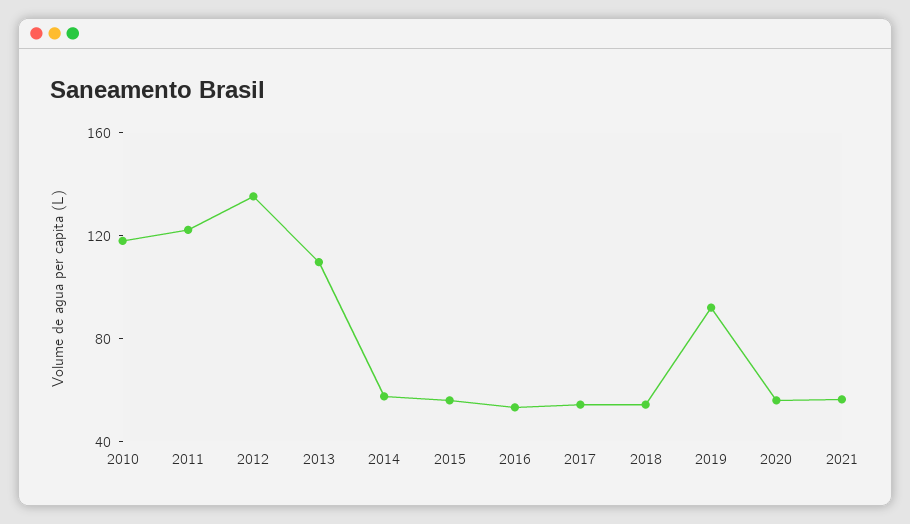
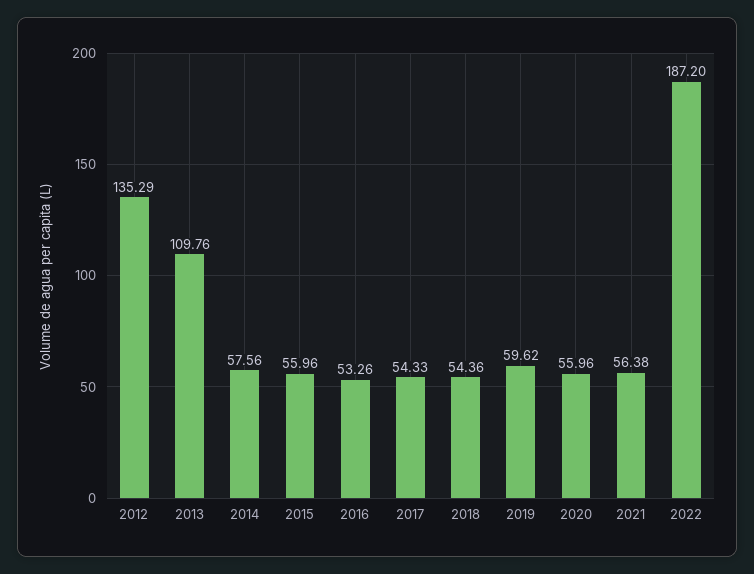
2010: 120 -> none
2011: 120 -> none
2019: 90 -> 59.62
2022: none -> 187.2

